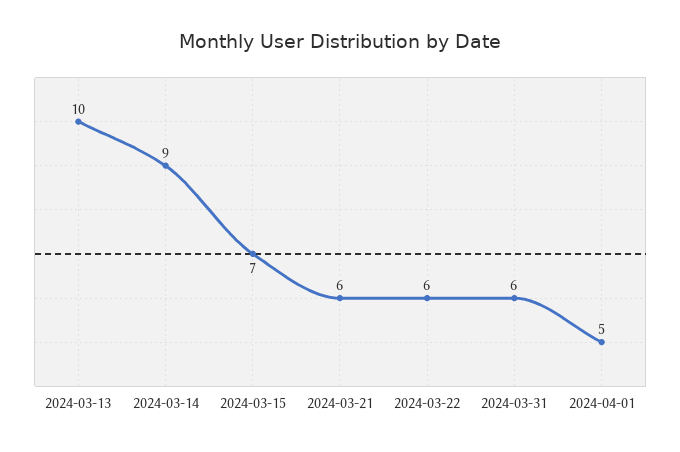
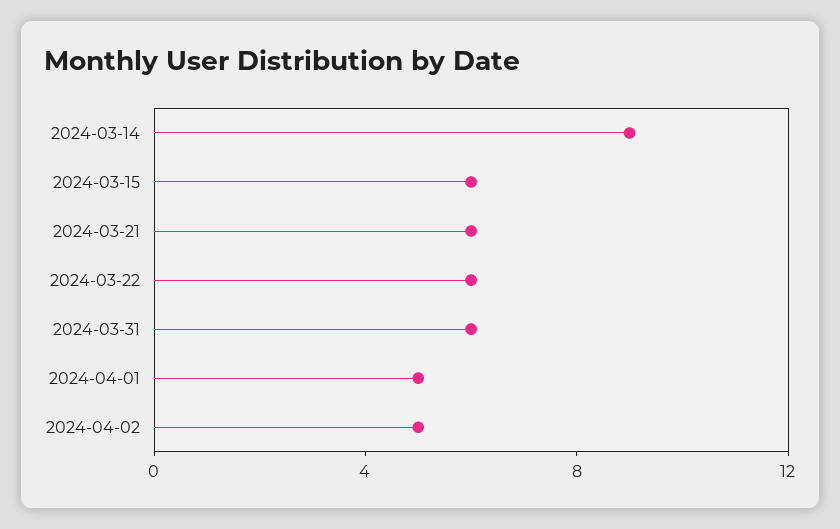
2024-03-13: 10 -> none
2024-03-15: 7 -> 6
2024-04-02: none -> 5

